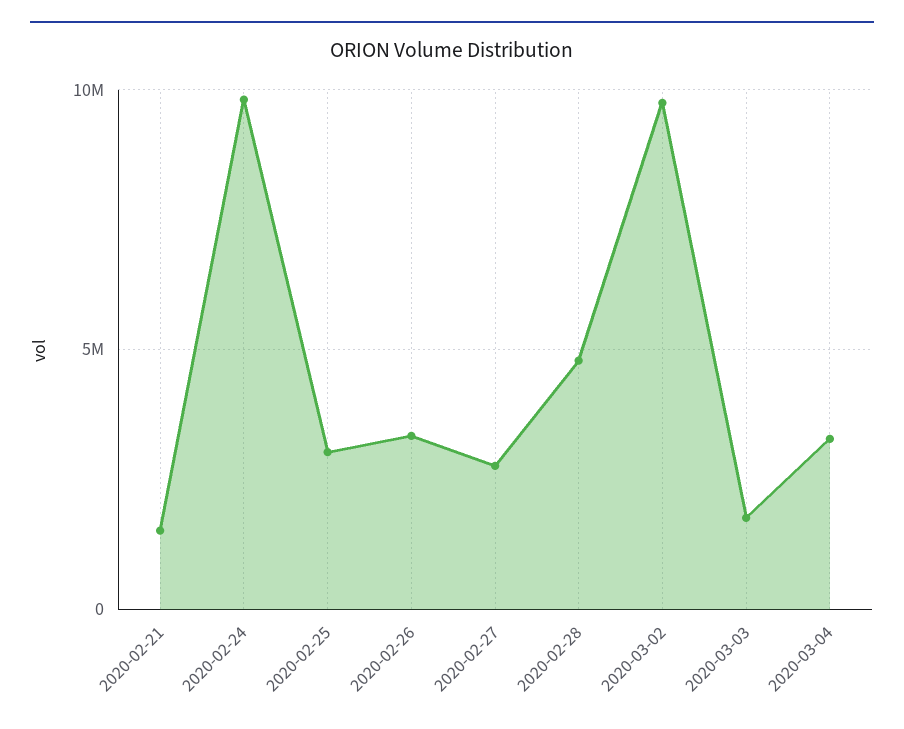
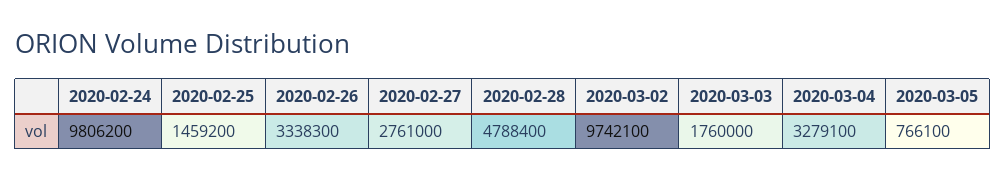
2020-02-21: 1500000 -> none
2020-02-25: 3000000 -> 1459200
2020-03-05: none -> 766100

